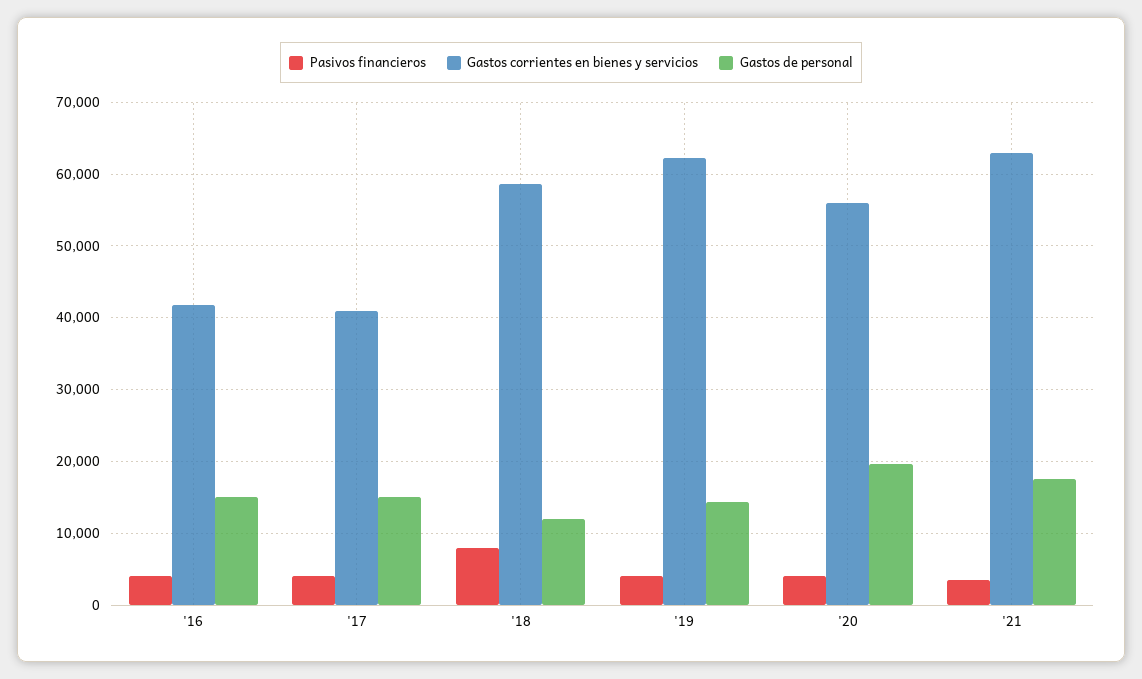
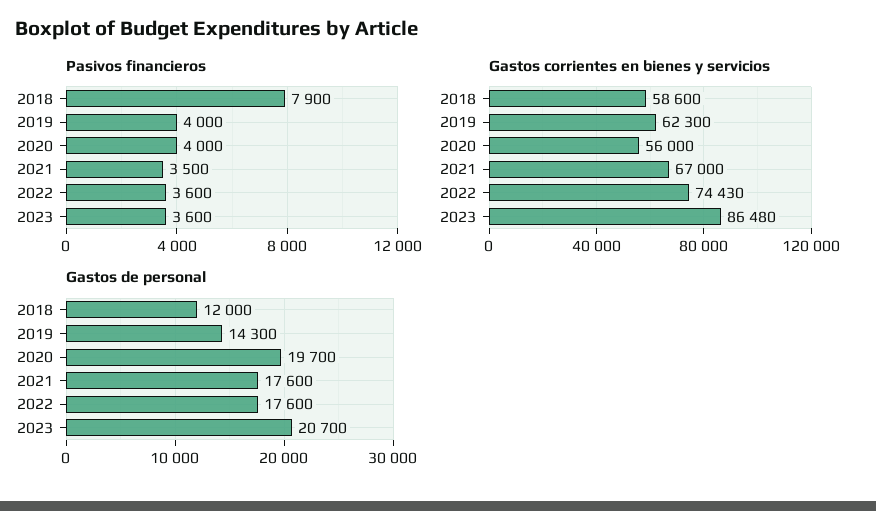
Pasivos financieros, '16: 4000 -> none
Gastos corrientes en bienes y servicios, '16: 42000 -> none
Gastos de personal, '16: 15000 -> none
Pasivos financieros, '17: 4000 -> none
Gastos corrientes en bienes y servicios, '17: 41000 -> none
Gastos de personal, '17: 15000 -> none
Gastos corrientes en bienes y servicios, '21: 63000 -> 67000
Pasivos financieros, 2022: none -> 3600
Pasivos financieros, 2023: none -> 3600
Gastos corrientes en bienes y servicios, 2022: none -> 74430
Gastos corrientes en bienes y servicios, 2023: none -> 86480
Gastos de personal, 2022: none -> 17600
Gastos de personal, 2023: none -> 20700

